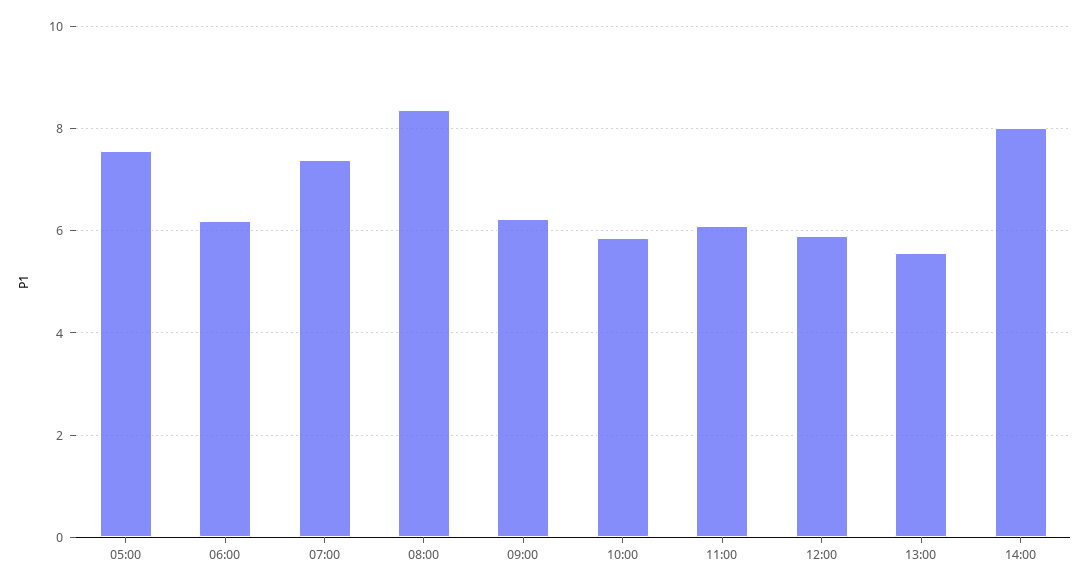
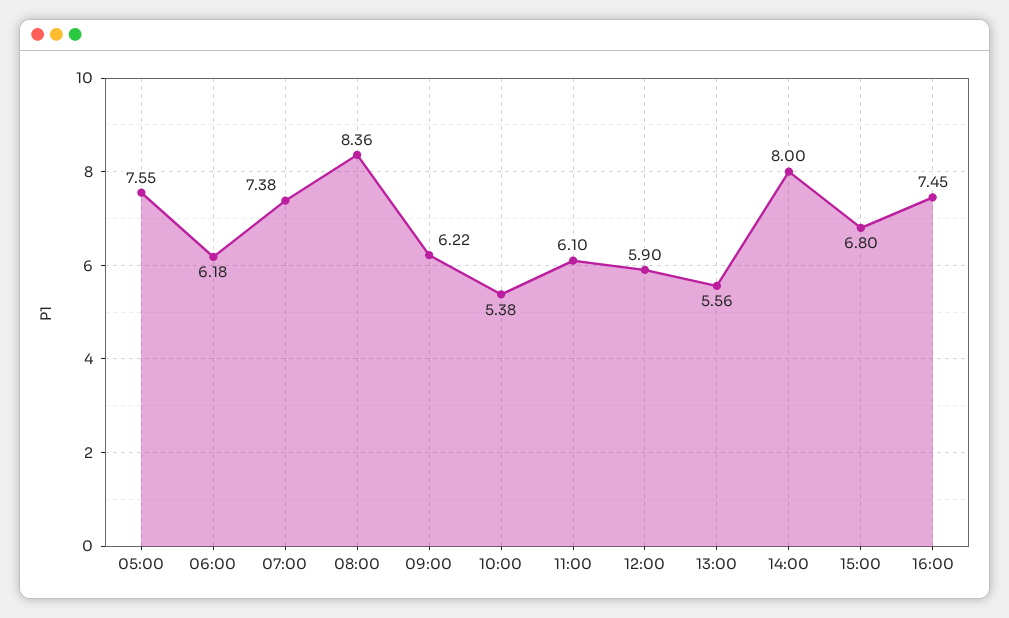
10:00: 5.8 -> 5.38
15:00: none -> 6.8
16:00: none -> 7.45

